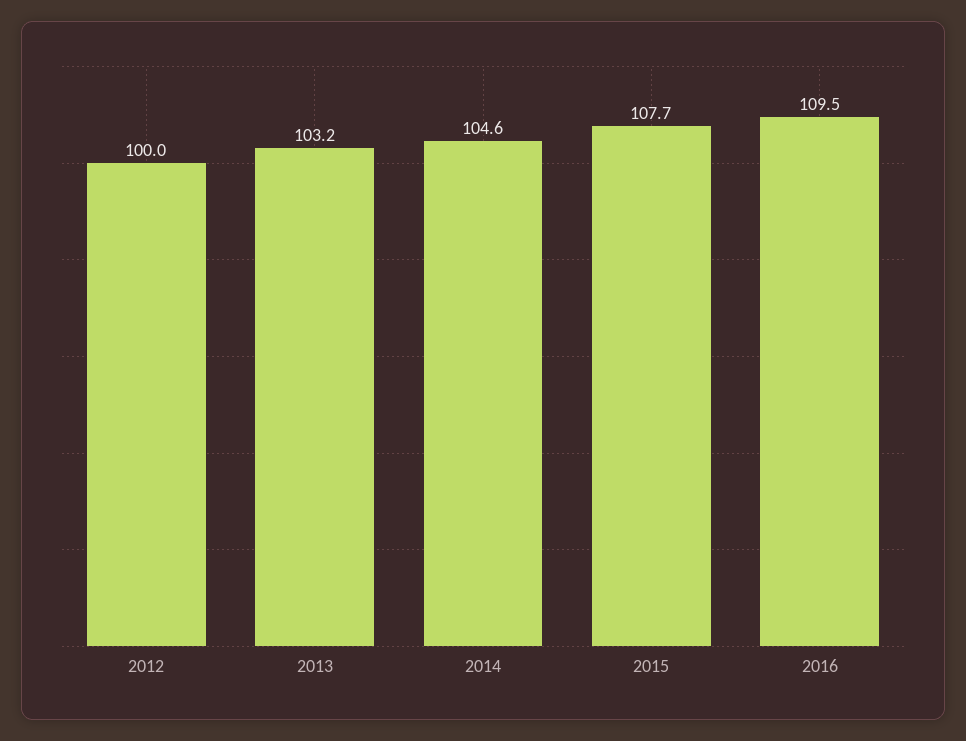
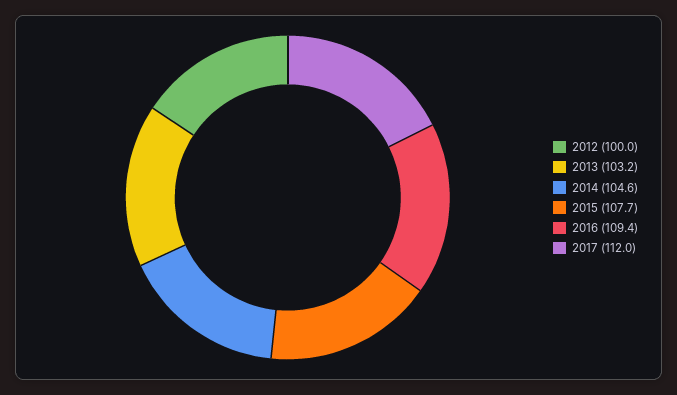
2016: 109.5 -> 109.4
2017: none -> 112

